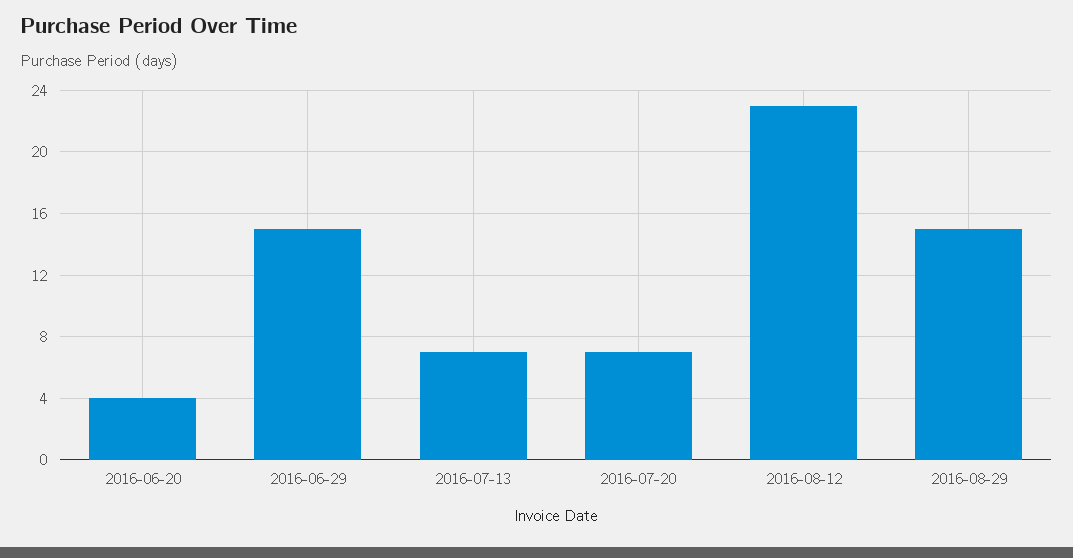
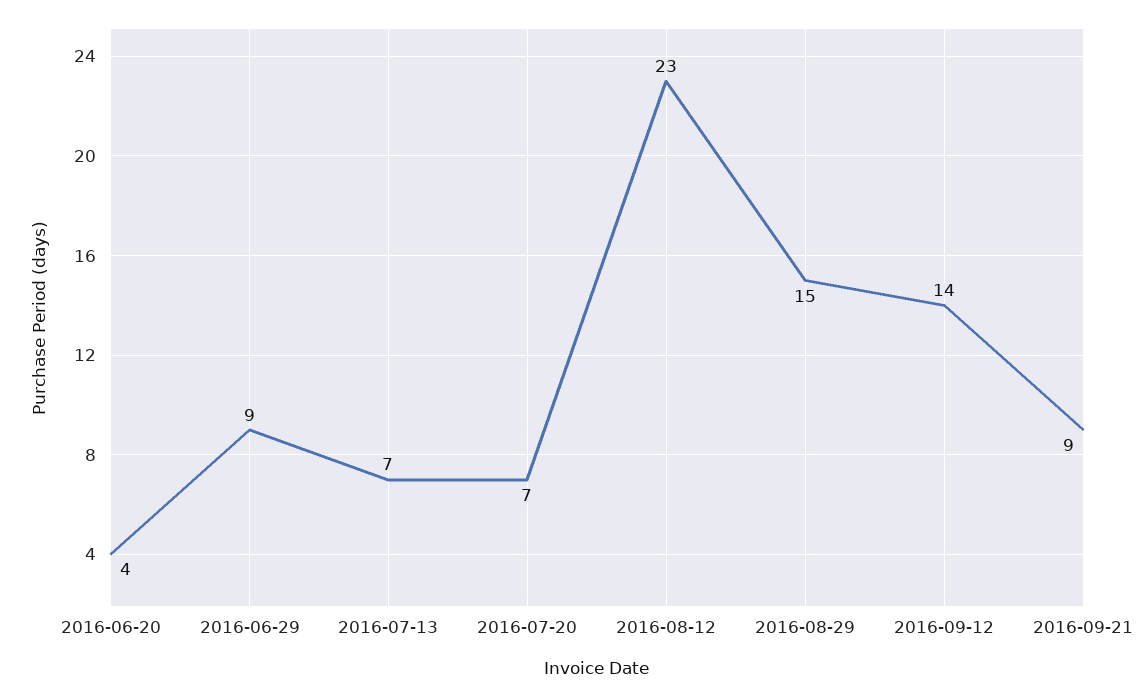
2016-06-29: 15 -> 9
2016-09-12: none -> 14
2016-09-21: none -> 9

